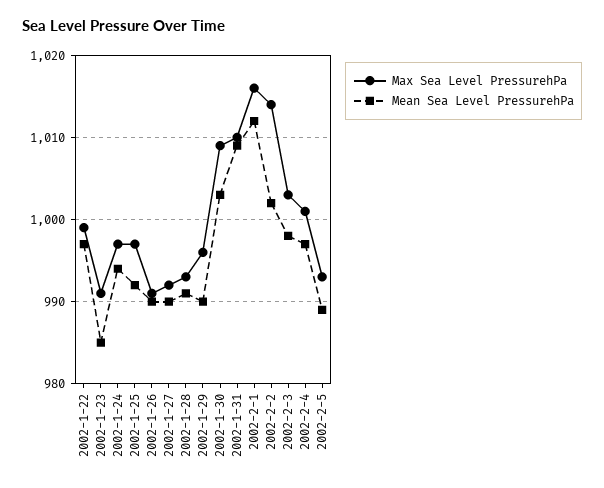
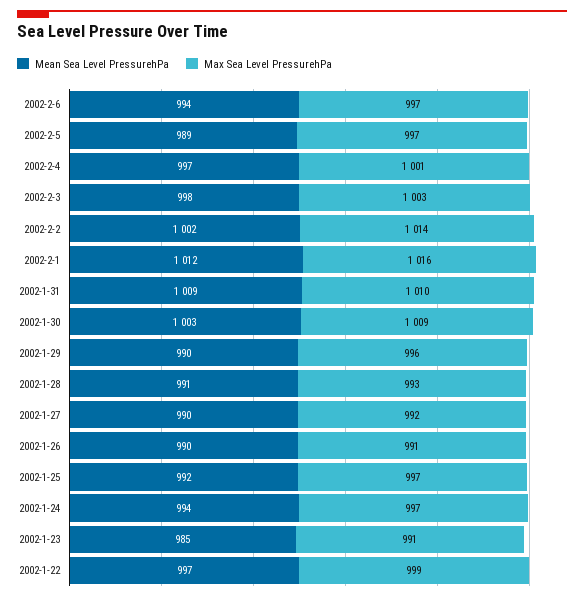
Max Sea Level PressurehPa, 2002-2-5: 993 -> 997
Mean Sea Level PressurehPa, 2002-2-6: none -> 994
Max Sea Level PressurehPa, 2002-2-6: none -> 997

